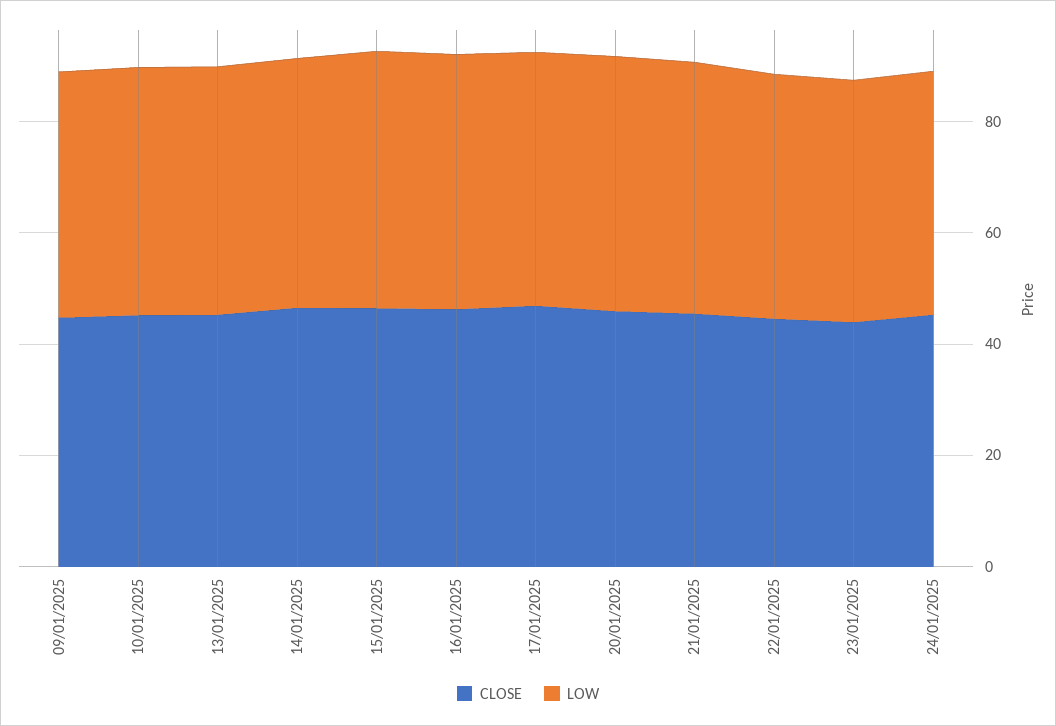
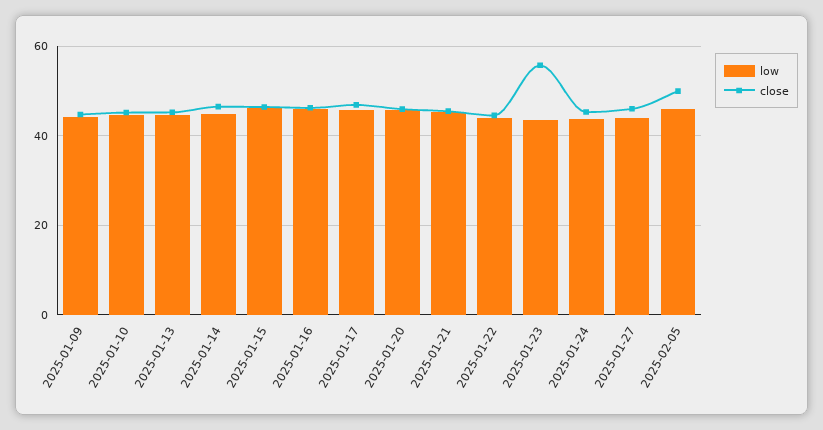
CLOSE, 23/01/2025: 45 -> 56
LOW, 2025-01-27: none -> 44
CLOSE, 2025-01-27: none -> 46
LOW, 2025-02-05: none -> 46
CLOSE, 2025-02-05: none -> 50

